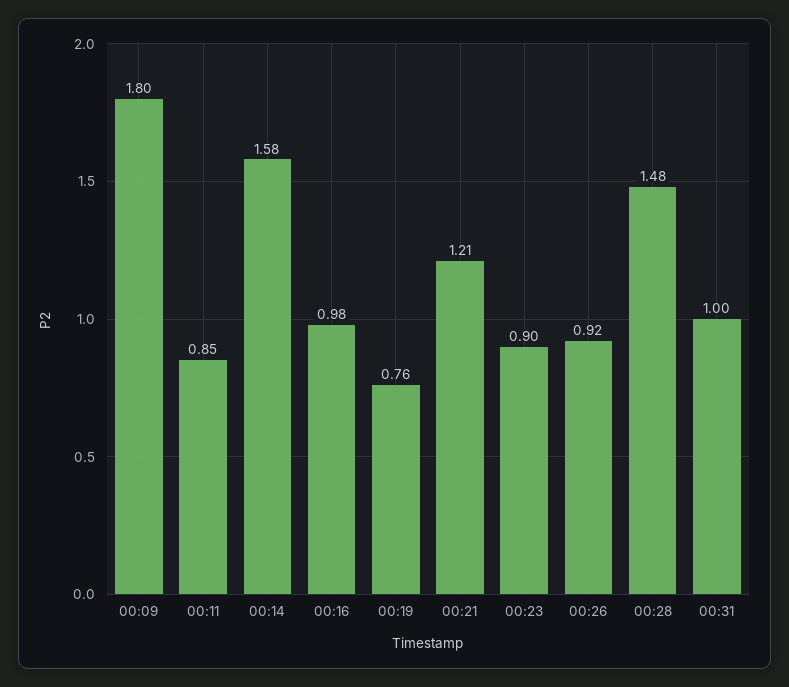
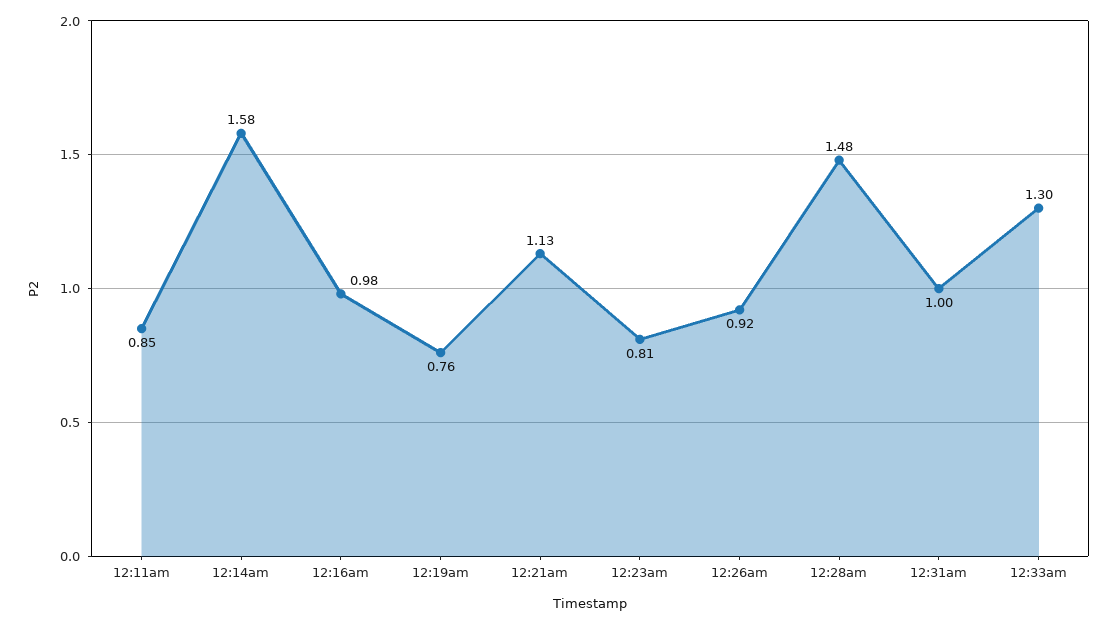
00:09: 1.8 -> none
00:21: 1.21 -> 1.13
00:23: 0.9 -> 0.81
12:33am: none -> 1.3

